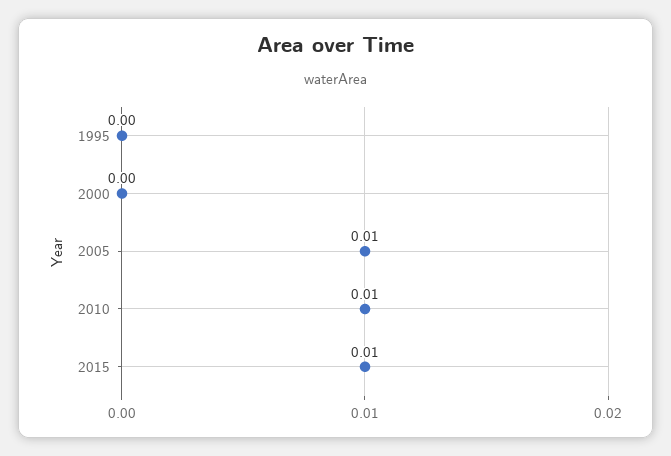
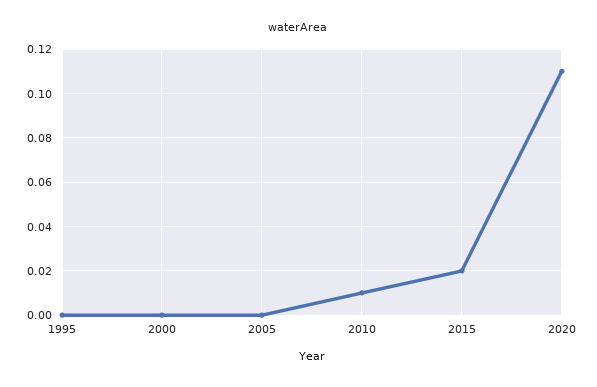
2005: 0.01 -> 0
2015: 0.01 -> 0.02
2020: none -> 0.11

